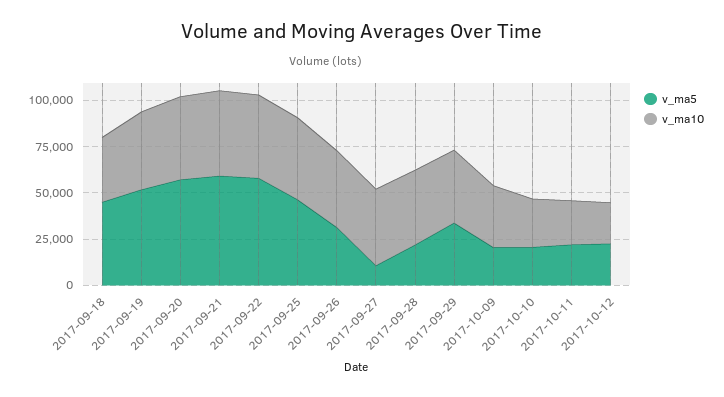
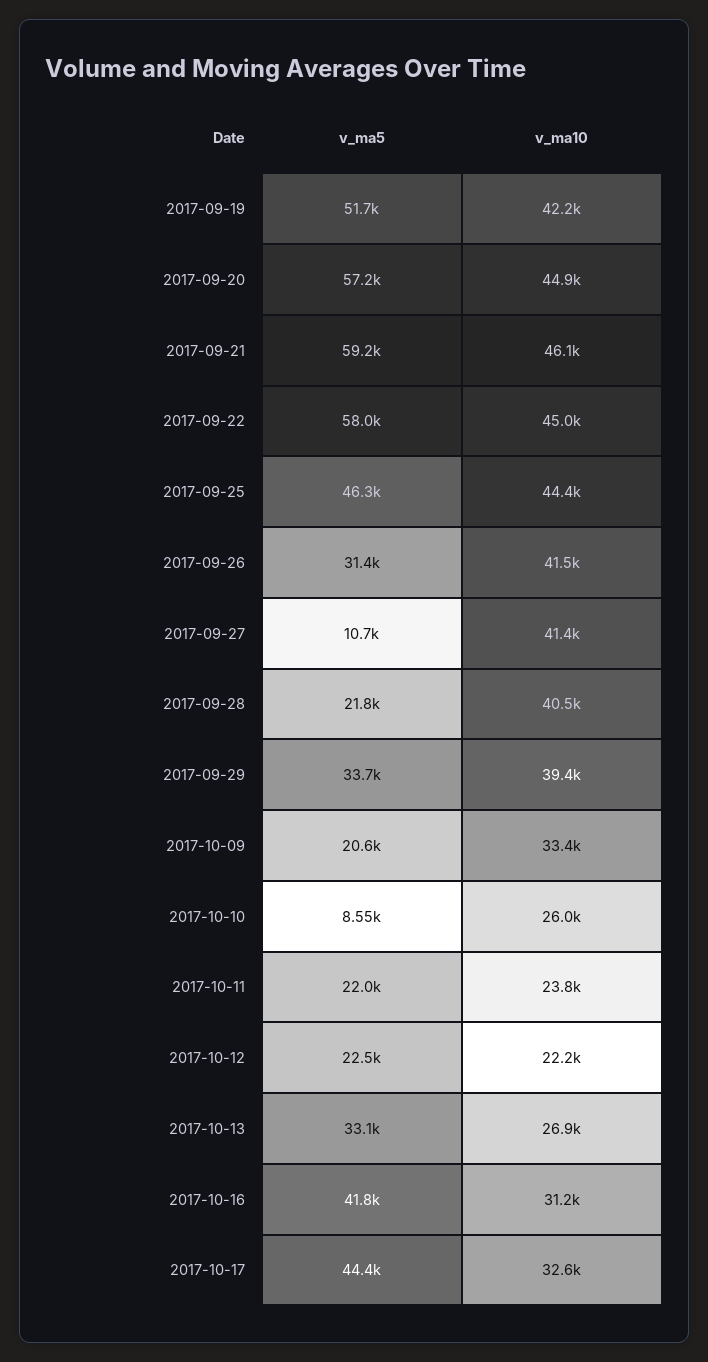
v_ma5, 2017-09-18: 45000 -> none
v_ma10, 2017-09-18: 35000 -> none
v_ma5, 2017-10-10: 20000 -> 8550
v_ma5, 2017-10-13: none -> 33100
v_ma10, 2017-10-13: none -> 26900
v_ma5, 2017-10-16: none -> 41800
v_ma10, 2017-10-16: none -> 31200
v_ma5, 2017-10-17: none -> 44400
v_ma10, 2017-10-17: none -> 32600

